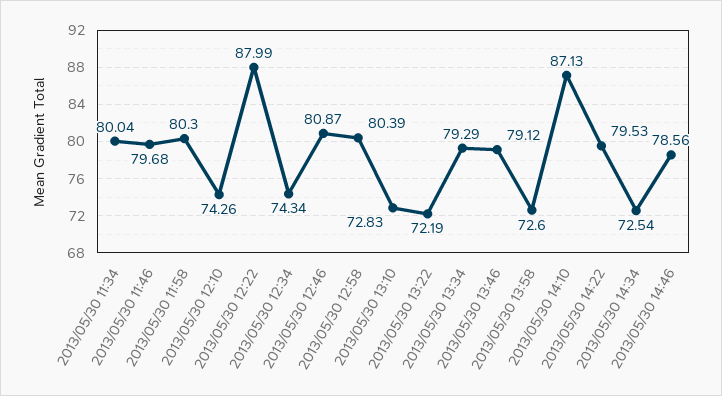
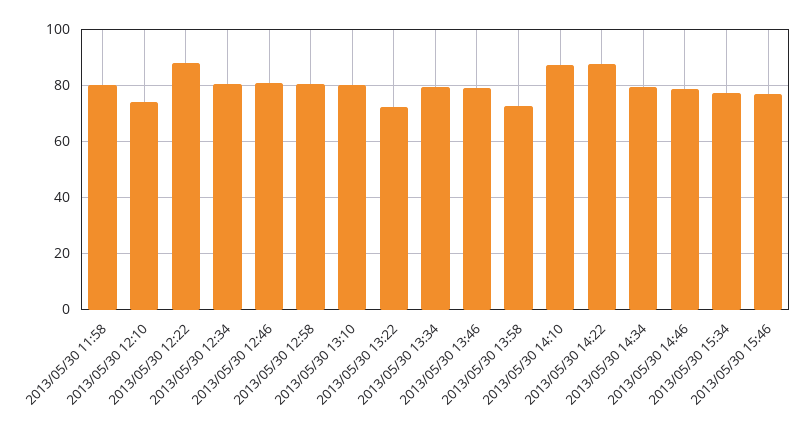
2013/05/30 11:34: 80.04 -> none
2013/05/30 11:46: 79.68 -> none
2013/05/30 12:34: 74.34 -> 80
2013/05/30 13:10: 72.83 -> 80
2013/05/30 14:22: 79.53 -> 87.5
2013/05/30 14:34: 72.54 -> 80
2013/05/30 15:34: none -> 77.5
2013/05/30 15:46: none -> 77.5

